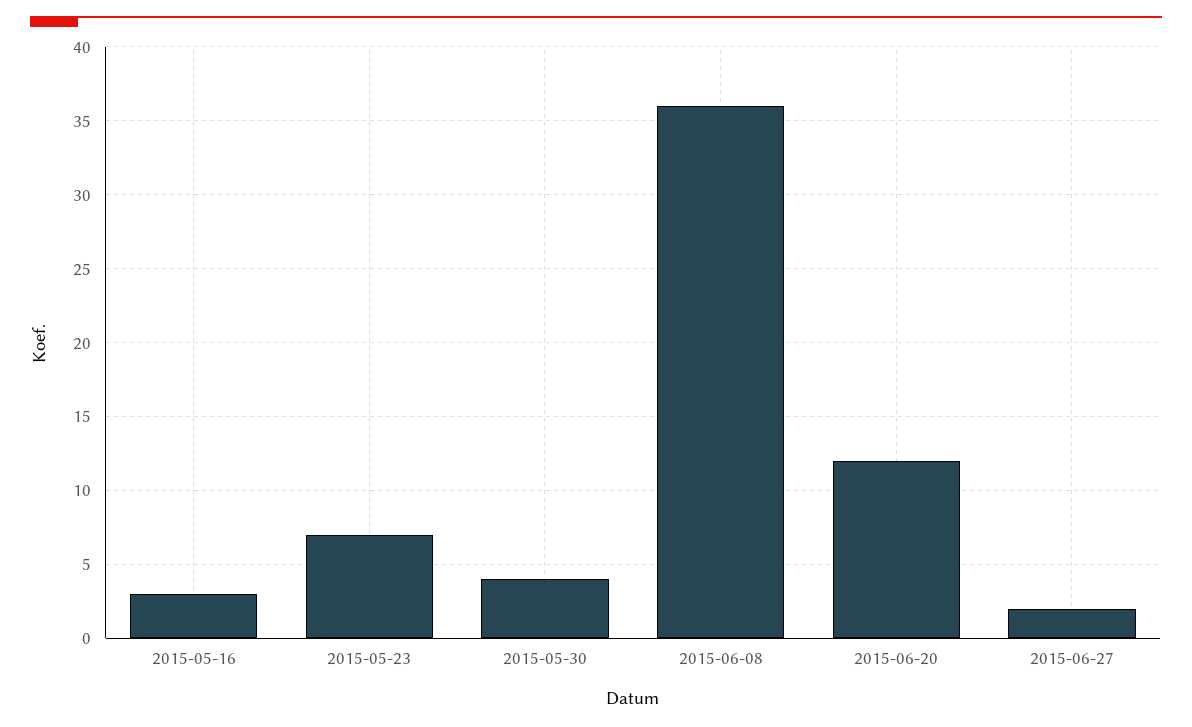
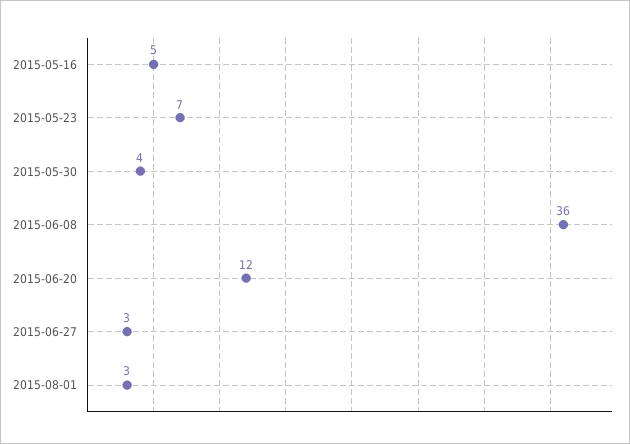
2015-05-16: 3 -> 5
2015-06-27: 2 -> 3
2015-08-01: none -> 3

